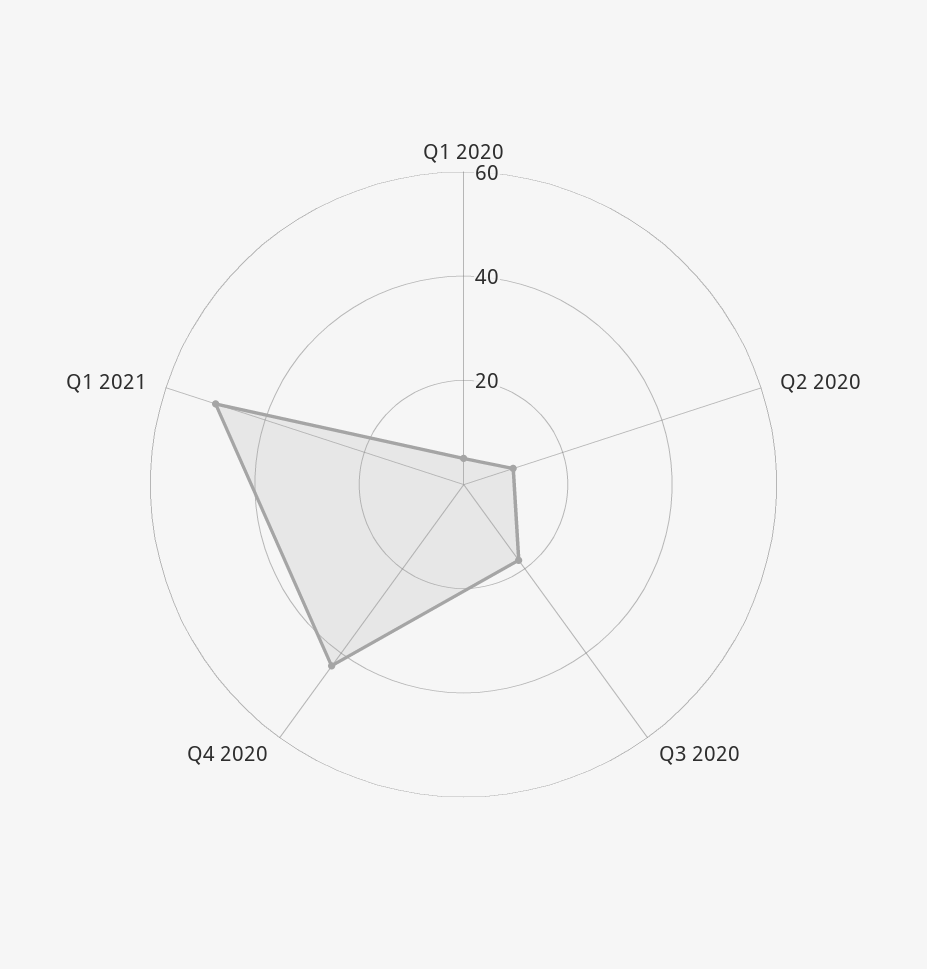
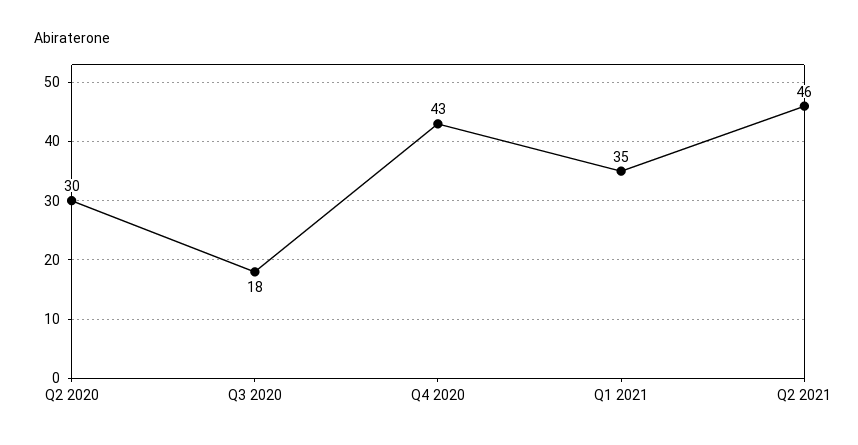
Q1 2020: 5 -> none
Q2 2020: 10 -> 30
Q1 2021: 50 -> 35
Q2 2021: none -> 46

